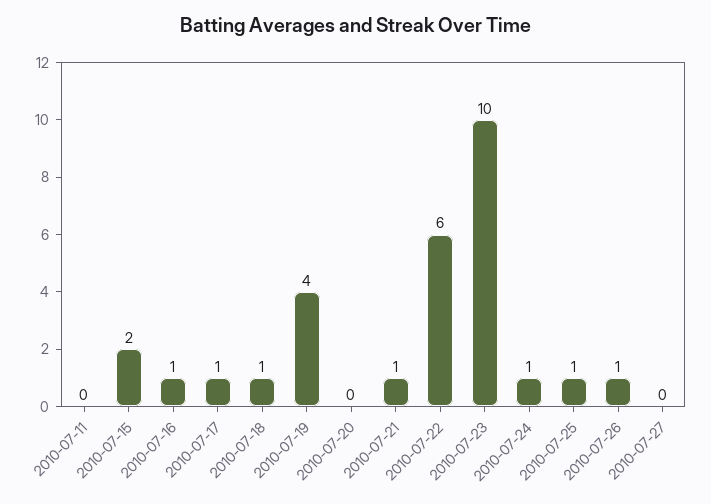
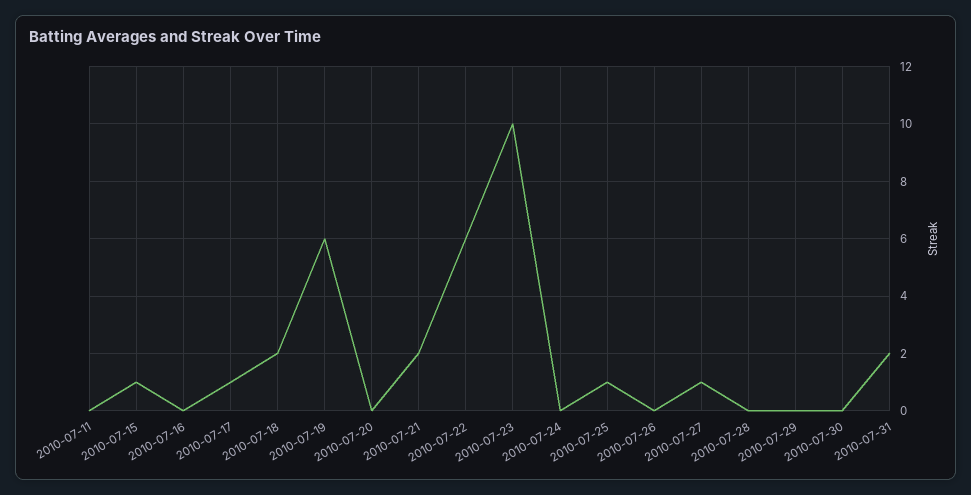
2010-07-15: 2 -> 1
2010-07-16: 1 -> 0
2010-07-18: 1 -> 2
2010-07-19: 4 -> 6
2010-07-21: 1 -> 2
2010-07-24: 1 -> 0
2010-07-26: 1 -> 0
2010-07-27: 0 -> 1
2010-07-28: none -> 0
2010-07-29: none -> 0
2010-07-30: none -> 0
2010-07-31: none -> 2

